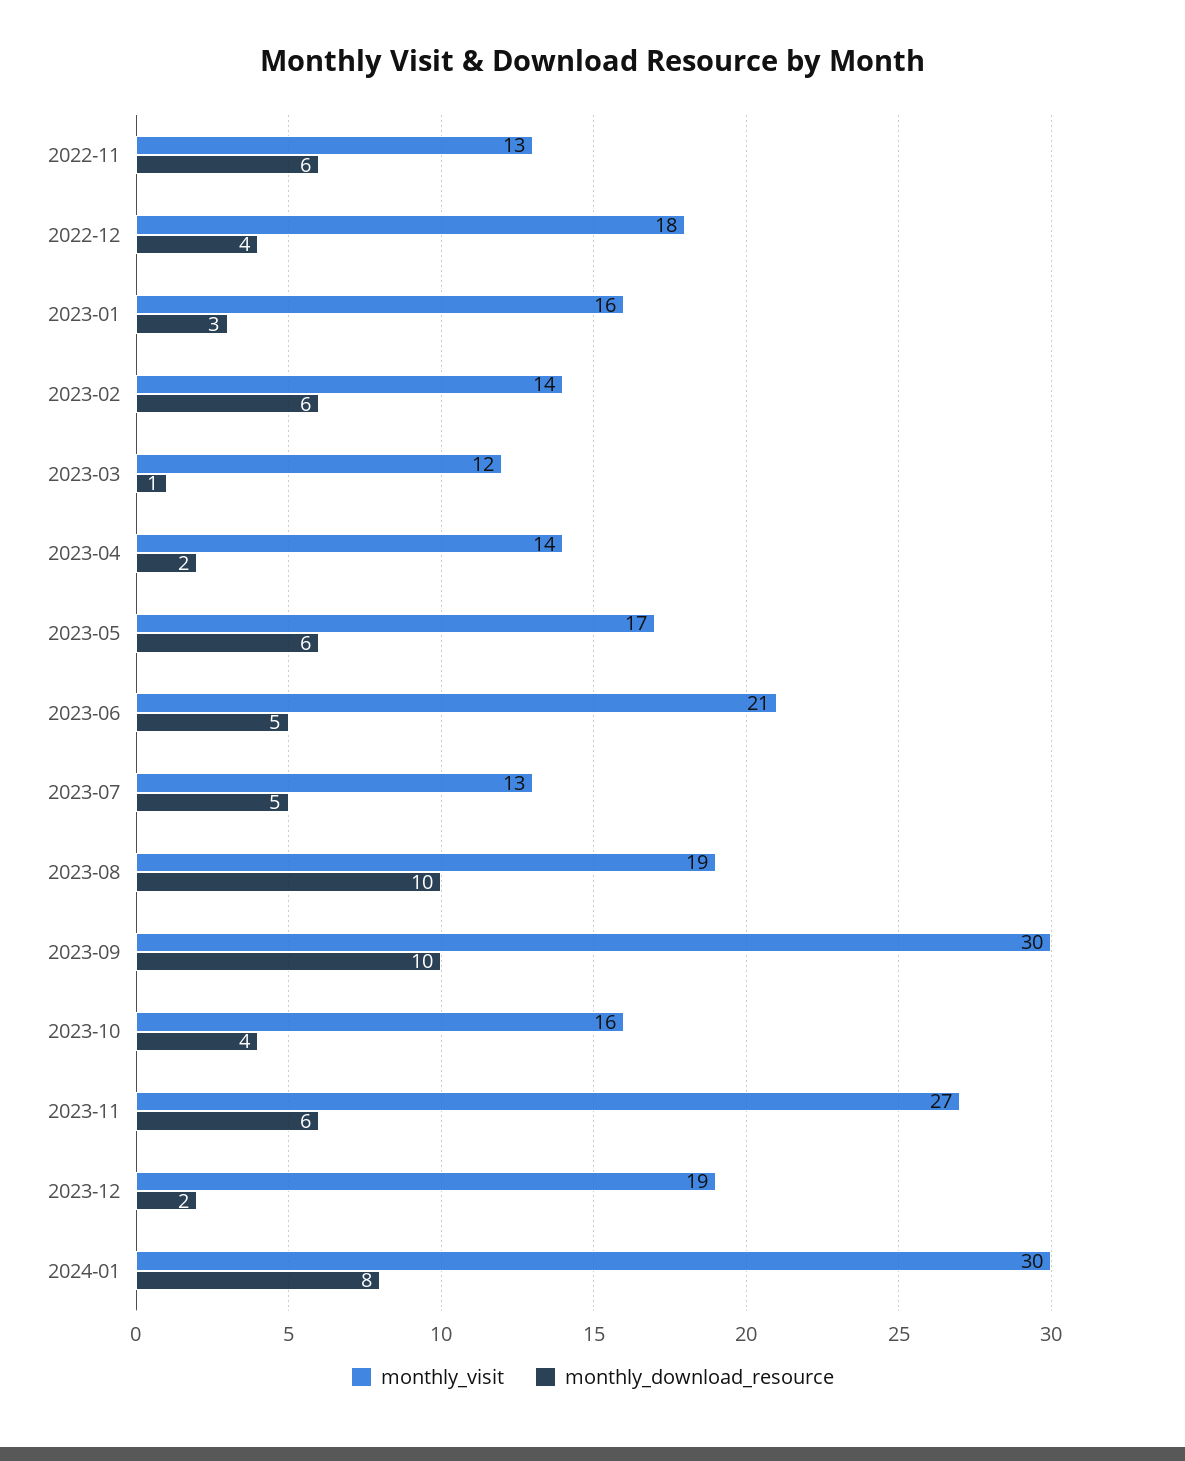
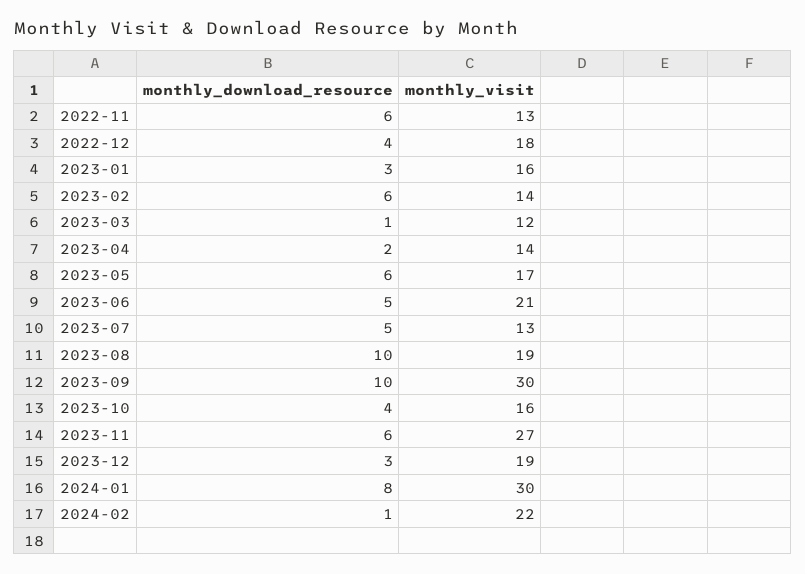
monthly_download_resource, 2023-12: 2 -> 3
monthly_download_resource, 2024-02: none -> 1
monthly_visit, 2024-02: none -> 22

